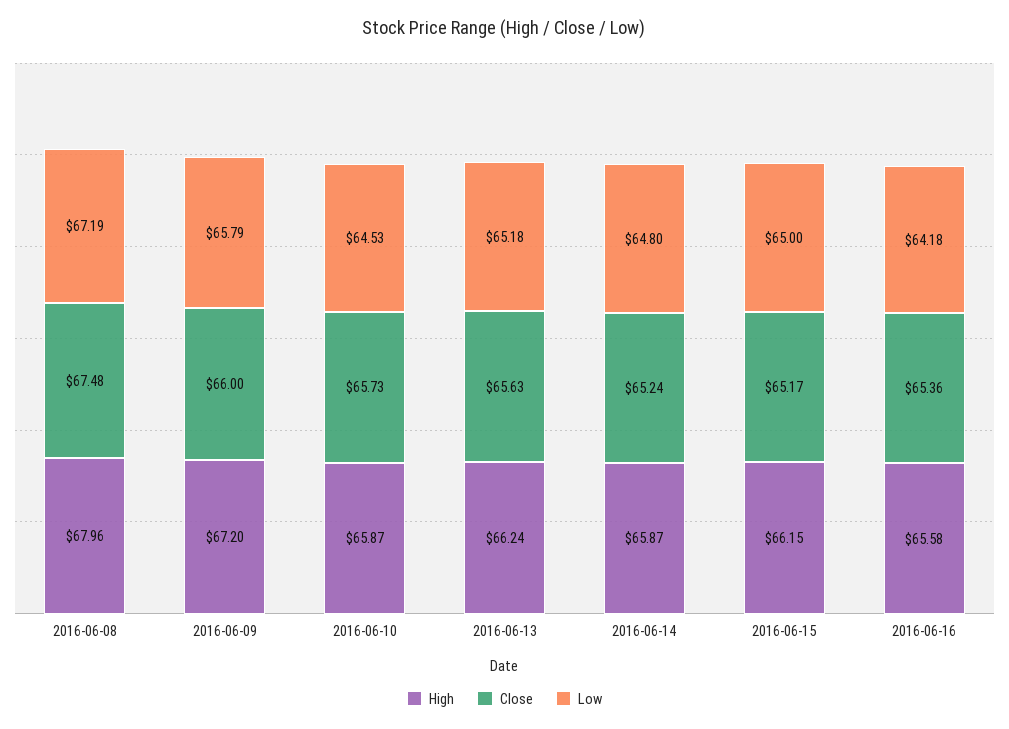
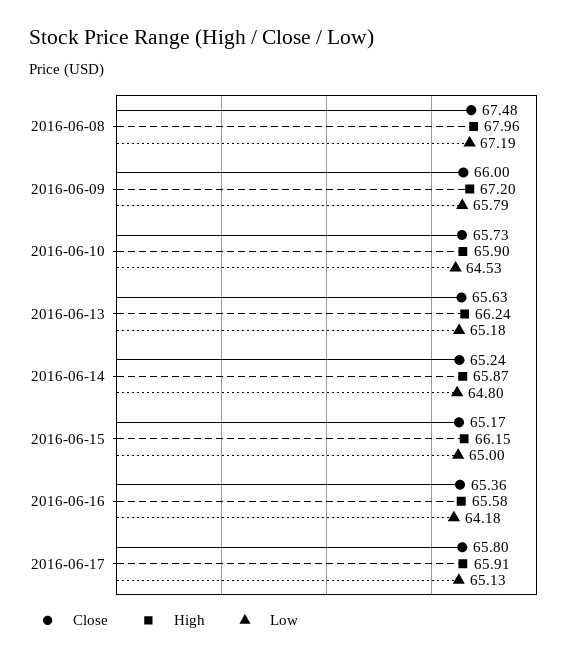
High, 2016-06-10: 65.87 -> 65.9
Close, 2016-06-17: none -> 65.8
High, 2016-06-17: none -> 65.91
Low, 2016-06-17: none -> 65.13

